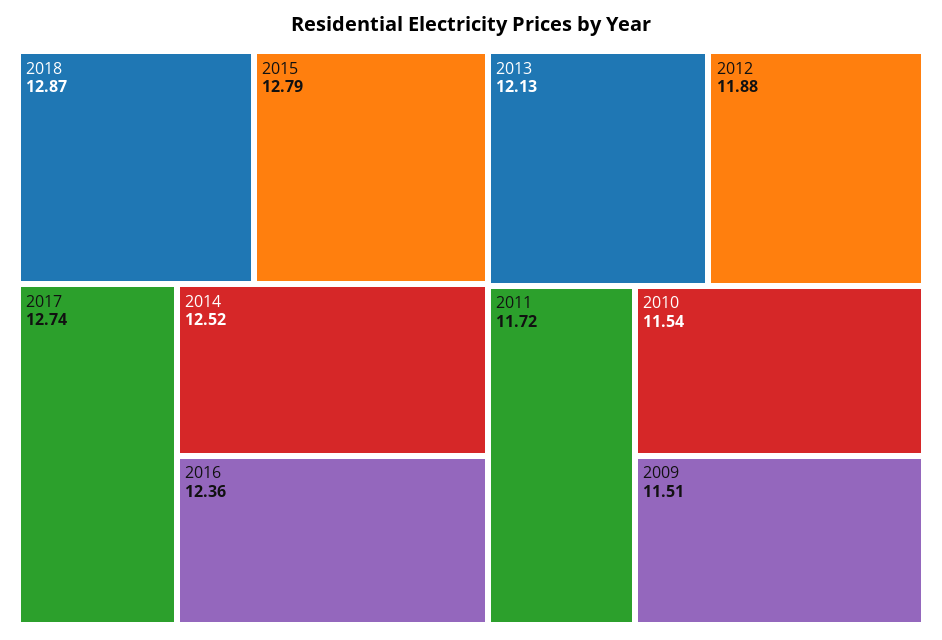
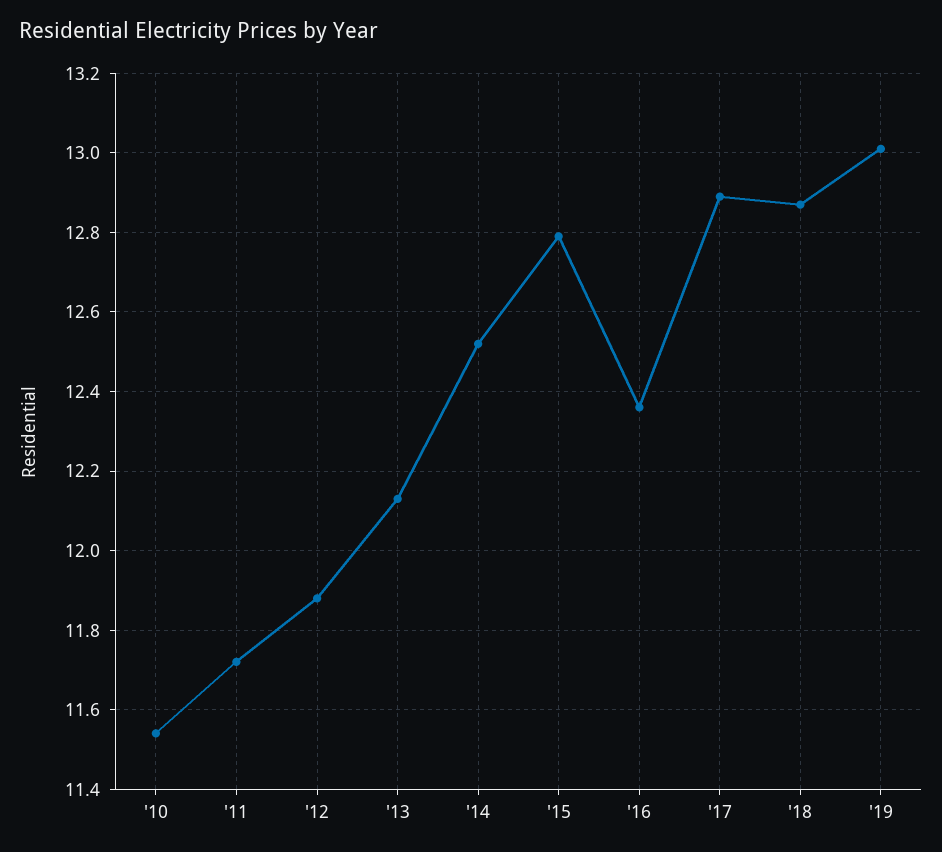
2017: 12.74 -> 12.9
2009: 11.51 -> none
'19: none -> 13

